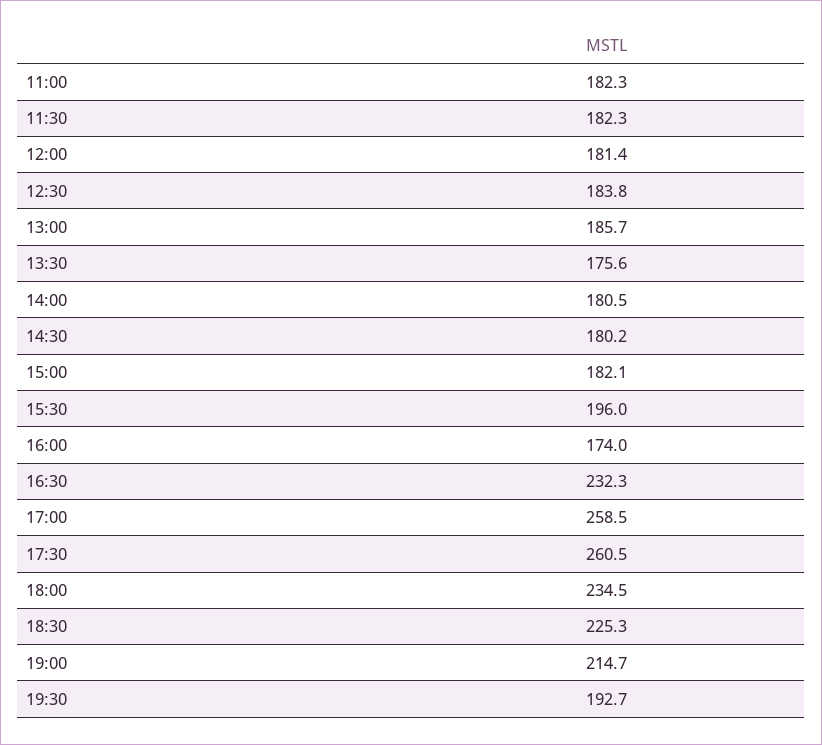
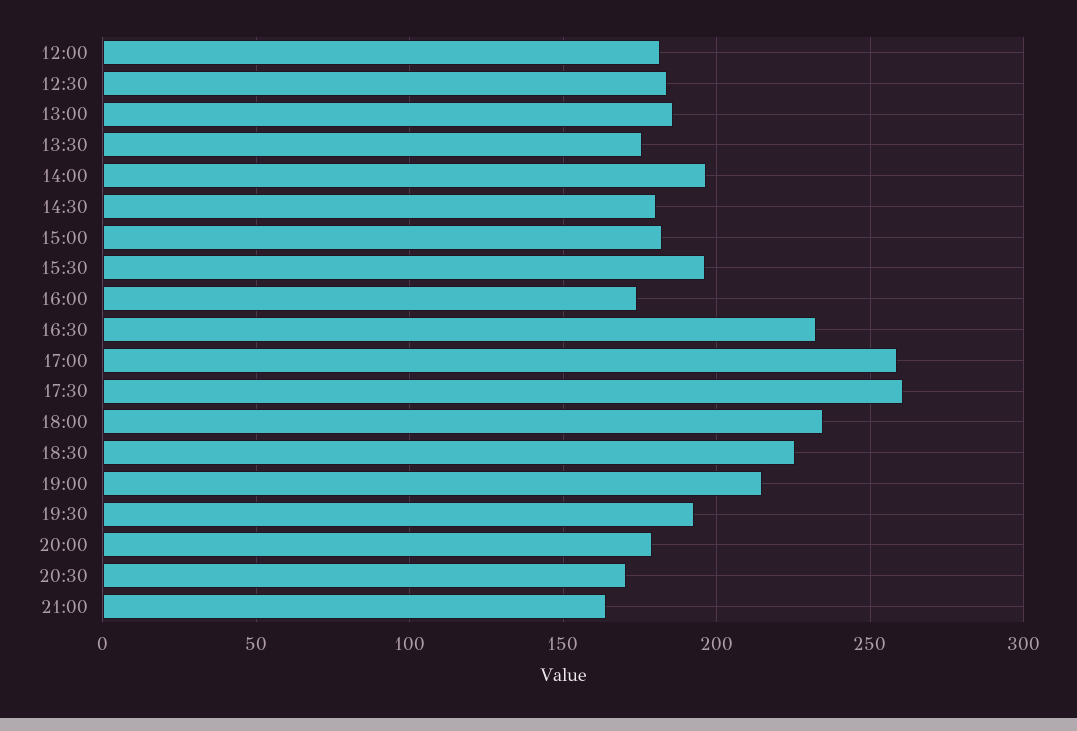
11:00: 182.3 -> none
11:30: 182.3 -> none
14:00: 180.5 -> 195
20:00: none -> 180
20:30: none -> 170
21:00: none -> 165

